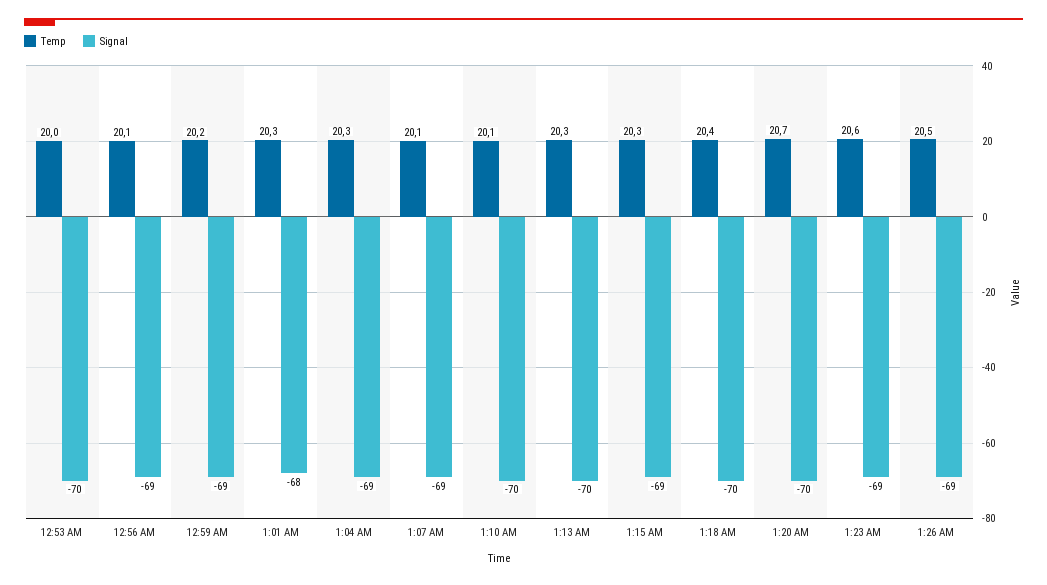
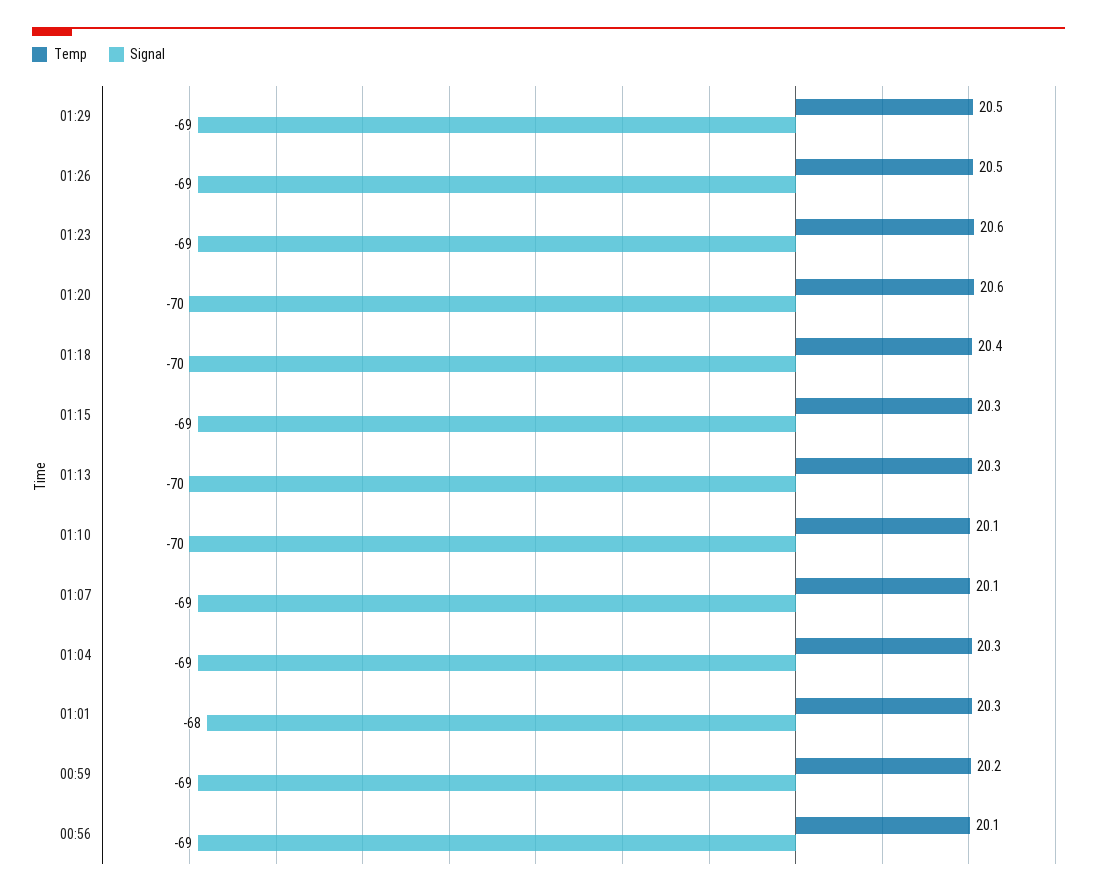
Temp, 12:53 AM: 20 -> none
Signal, 12:53 AM: -70 -> none
Temp, 1:20 AM: 20.7 -> 20.6
Temp, 01:29: none -> 20.5
Signal, 01:29: none -> -69

